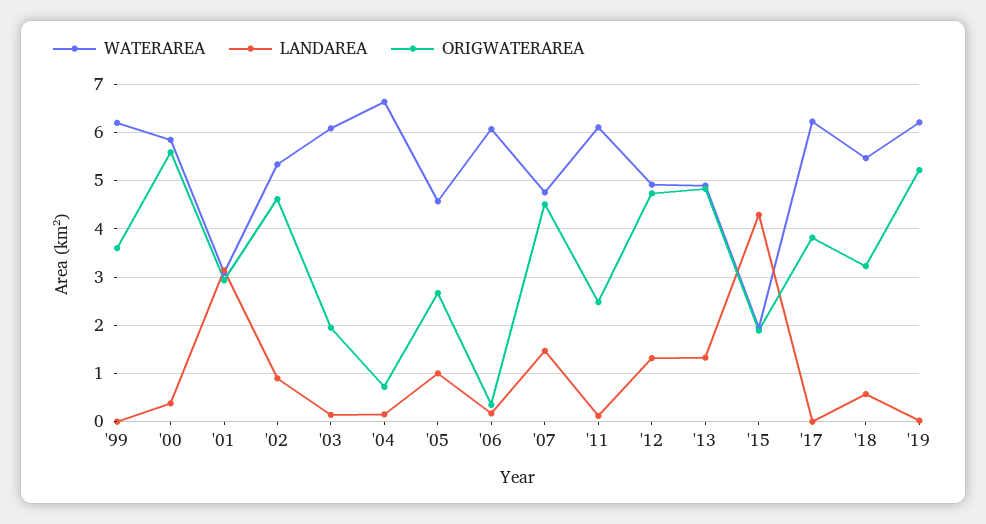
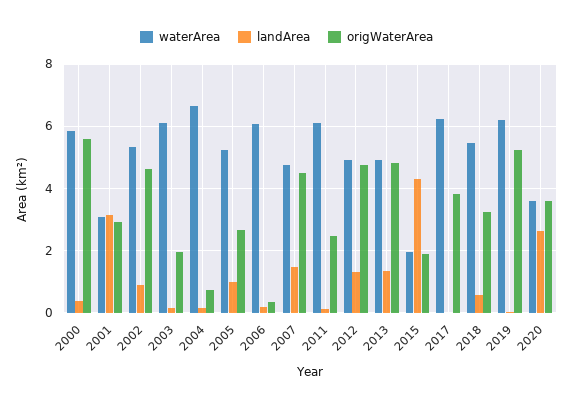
WATERAREA, '99: 6.2 -> none
LANDAREA, '99: 0 -> none
ORIGWATERAREA, '99: 3.6 -> none
WATERAREA, '05: 4.6 -> 5.2
WATERAREA, 2020: none -> 3.6
LANDAREA, 2020: none -> 2.6
ORIGWATERAREA, 2020: none -> 3.6

